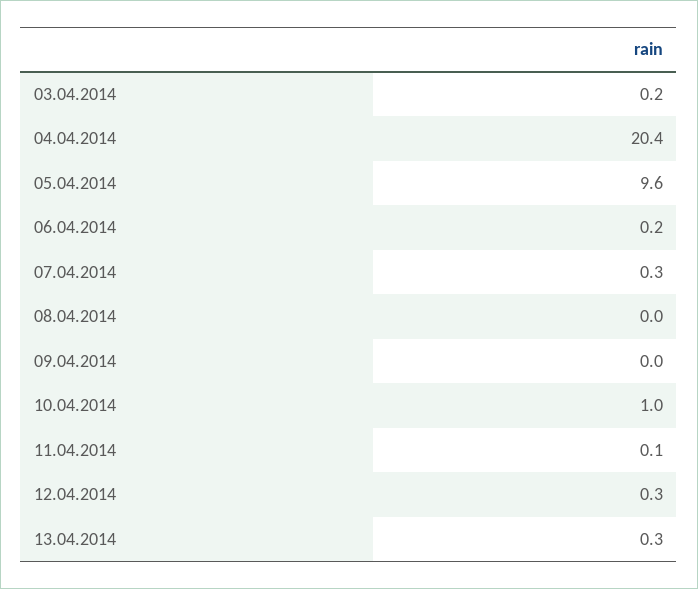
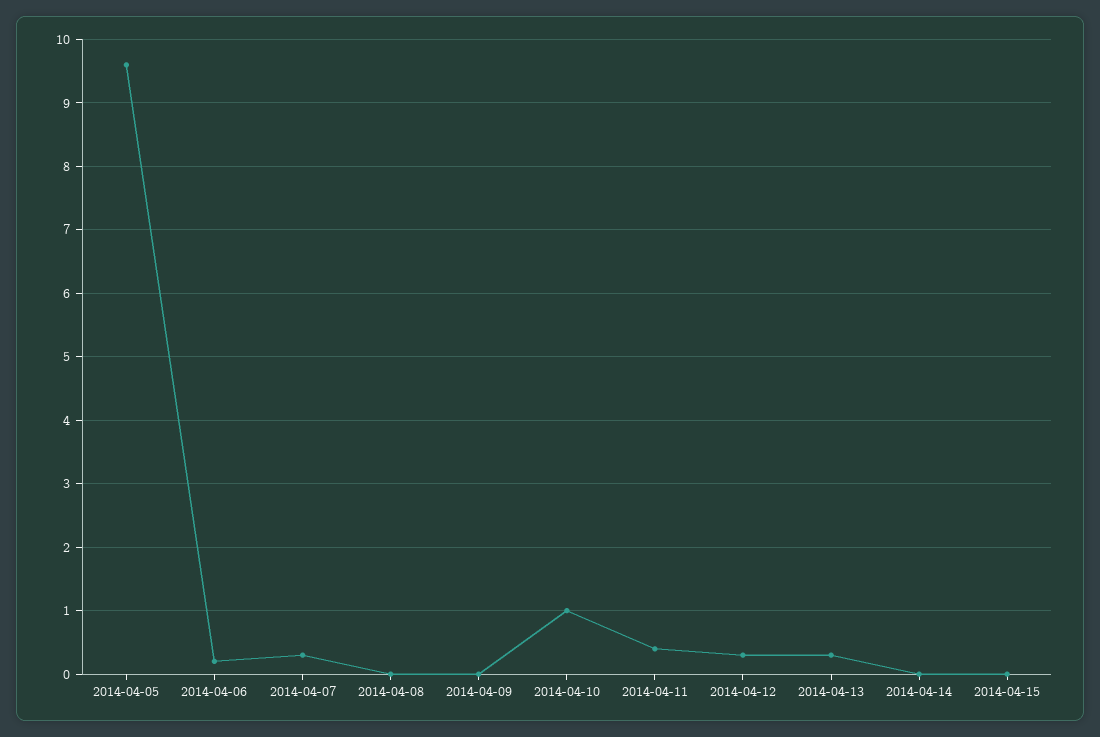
03.04.2014: 0.2 -> none
04.04.2014: 20.4 -> none
11.04.2014: 0.1 -> 0.4
2014-04-14: none -> 0
2014-04-15: none -> 0

